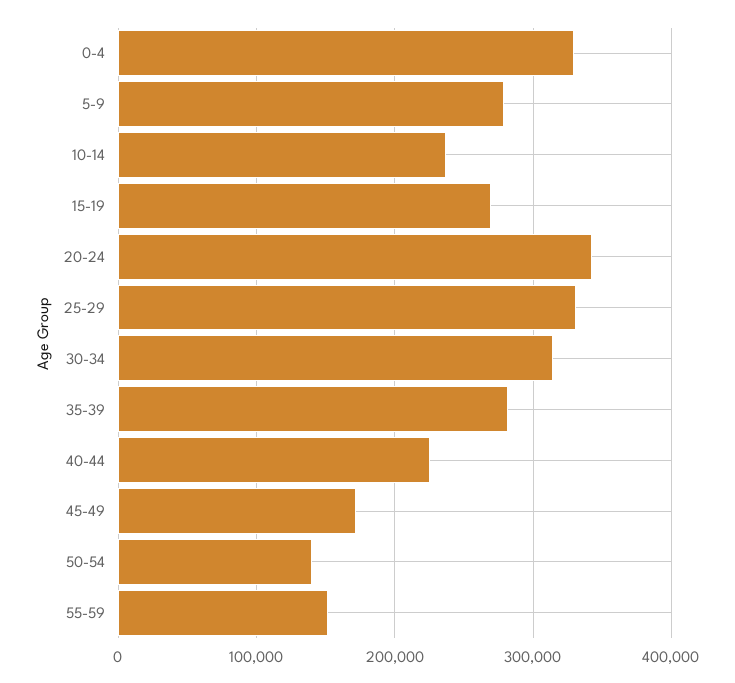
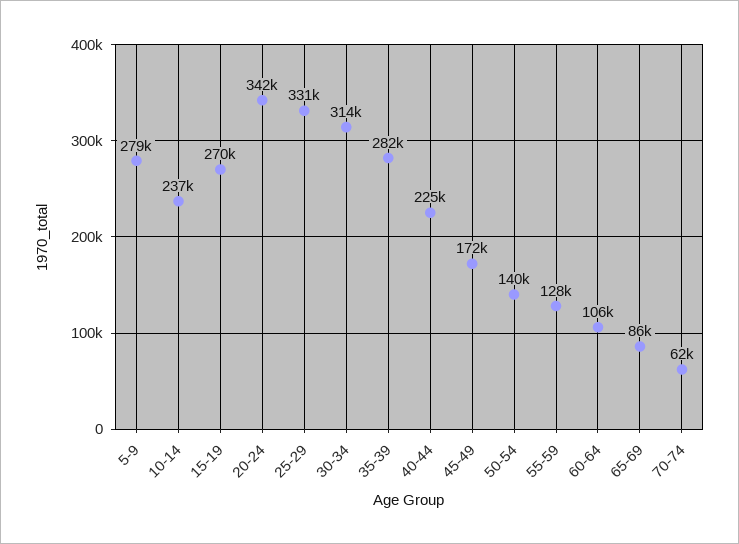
0-4: 330000 -> none
55-59: 150000 -> 128000
60-64: none -> 106000
65-69: none -> 86000
70-74: none -> 62000

